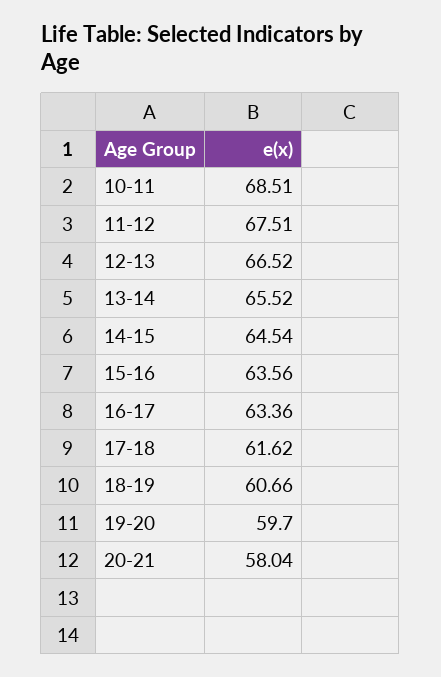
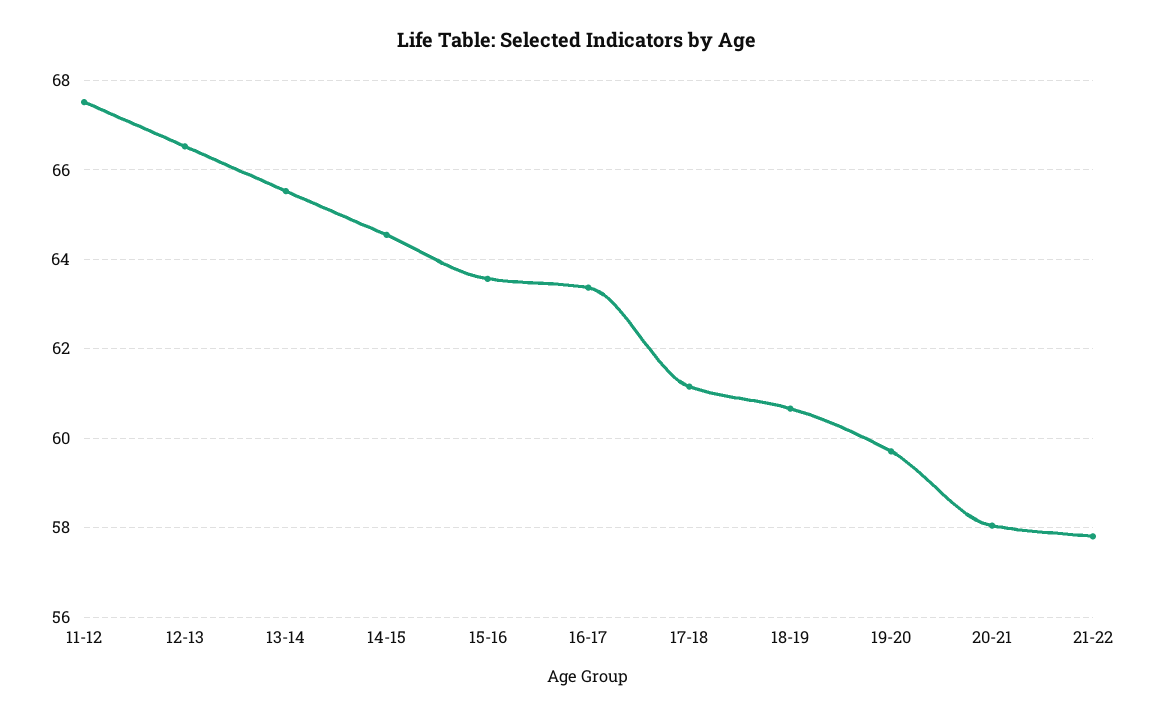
10-11: 68.51 -> none
17-18: 61.62 -> 61.2
21-22: none -> 57.8

